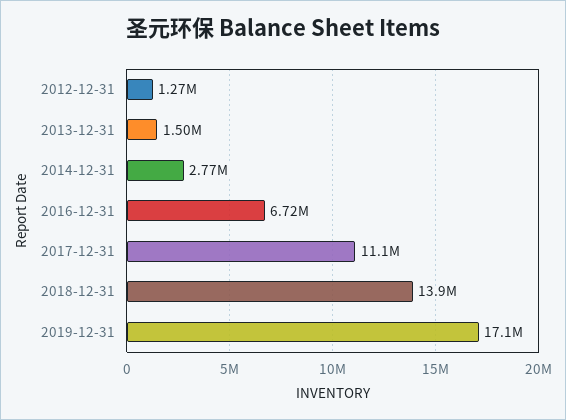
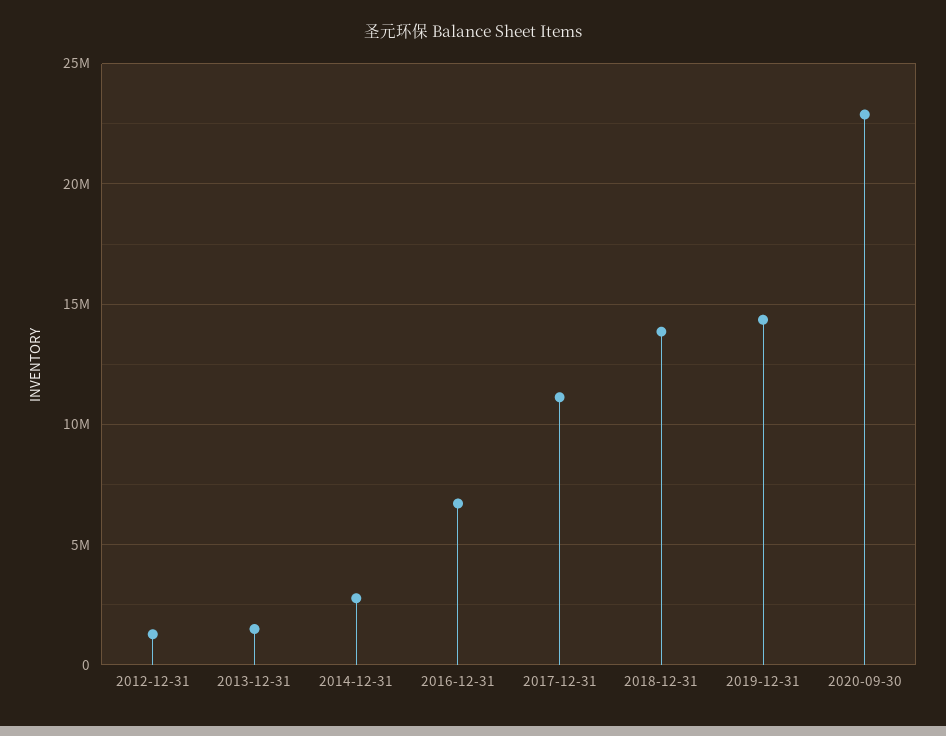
2019-12-31: 17100000 -> 14500000
2020-09-30: none -> 23000000

